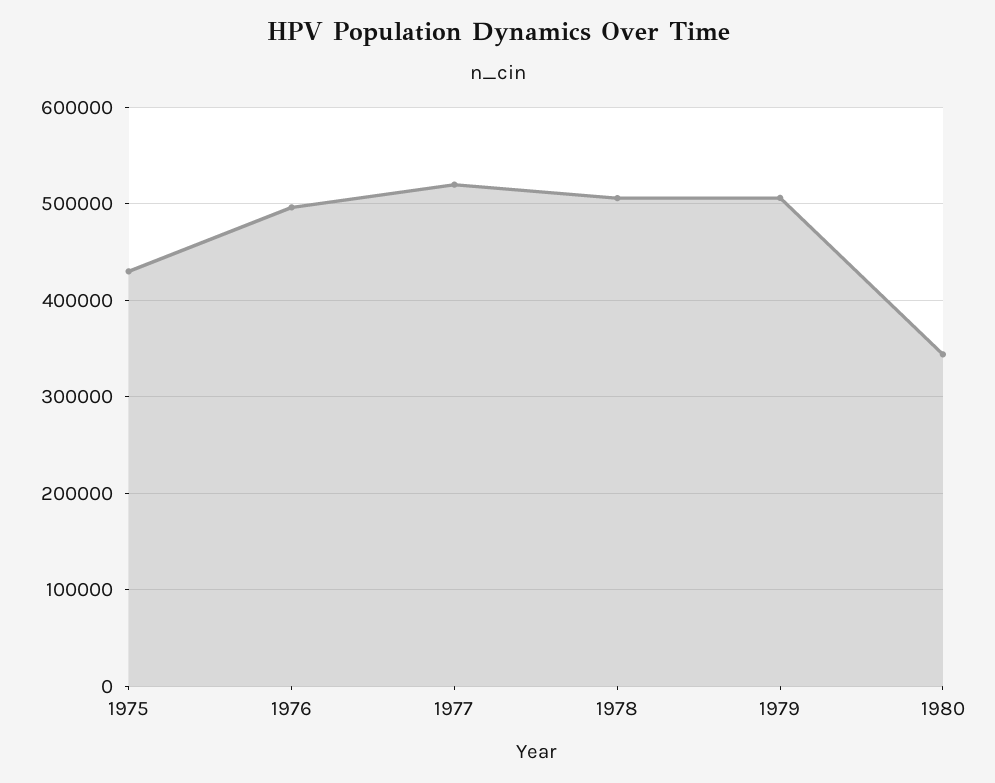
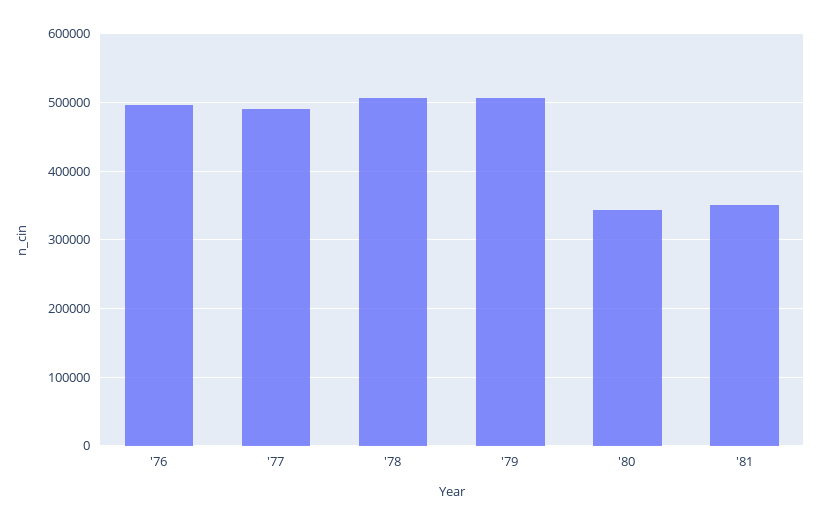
1975: 430000 -> none
1977: 520000 -> 490000
'81: none -> 350000

